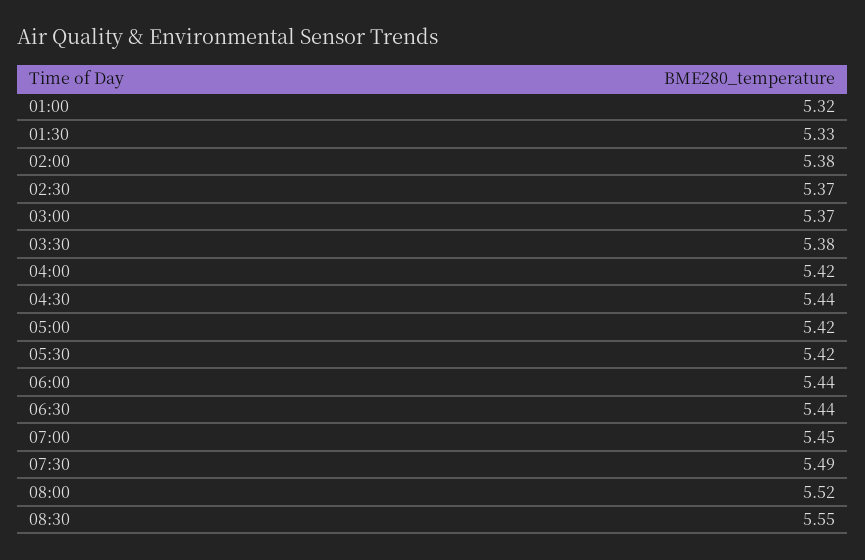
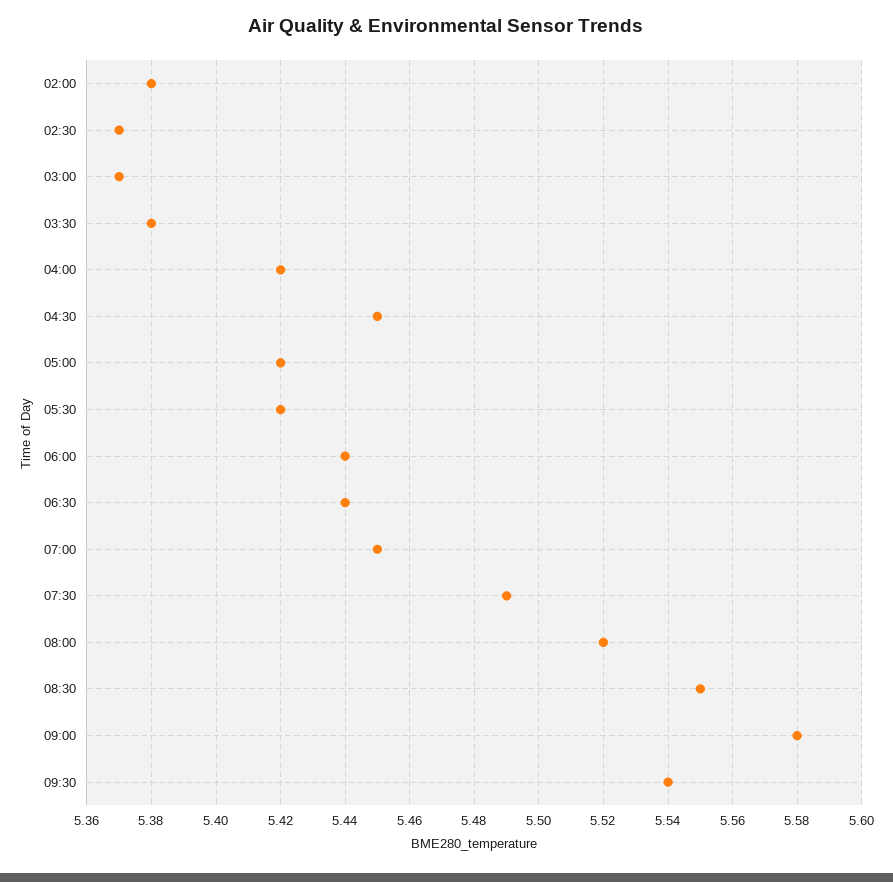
01:00: 5.32 -> none
01:30: 5.33 -> none
04:30: 5.44 -> 5.45
09:00: none -> 5.58
09:30: none -> 5.54

